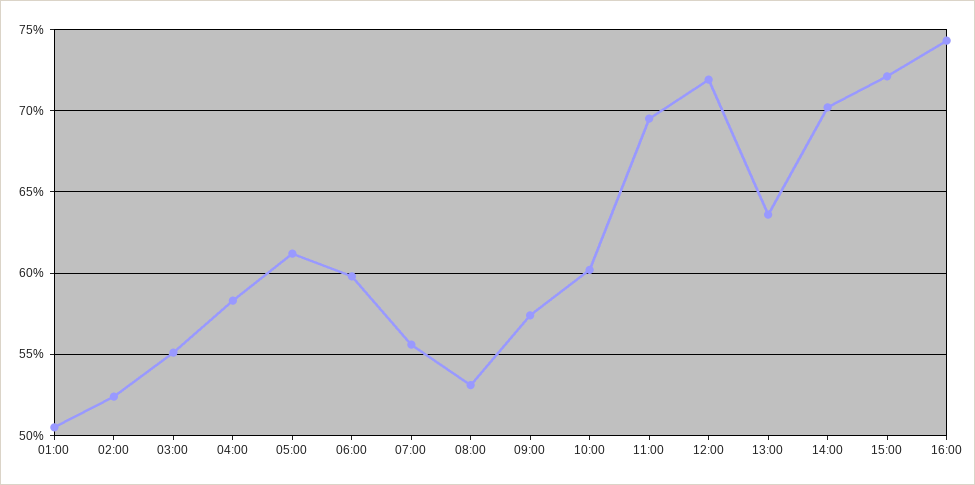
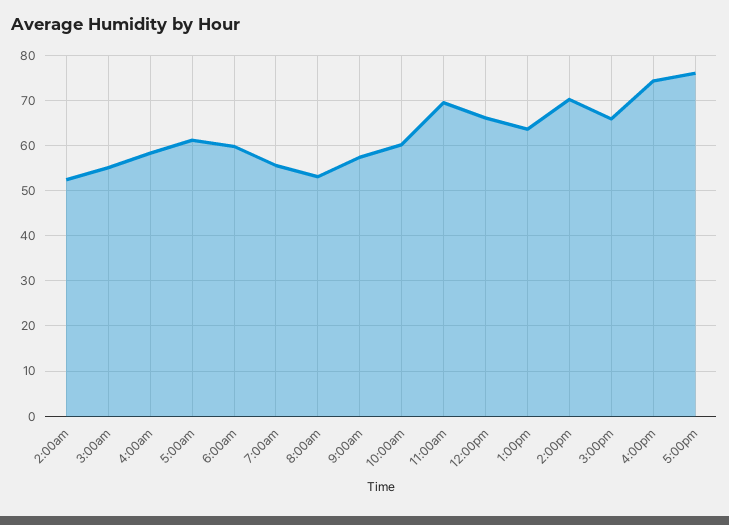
01:00: 50.5 -> none
12:00: 72 -> 66
15:00: 72 -> 66
5:00pm: none -> 76

